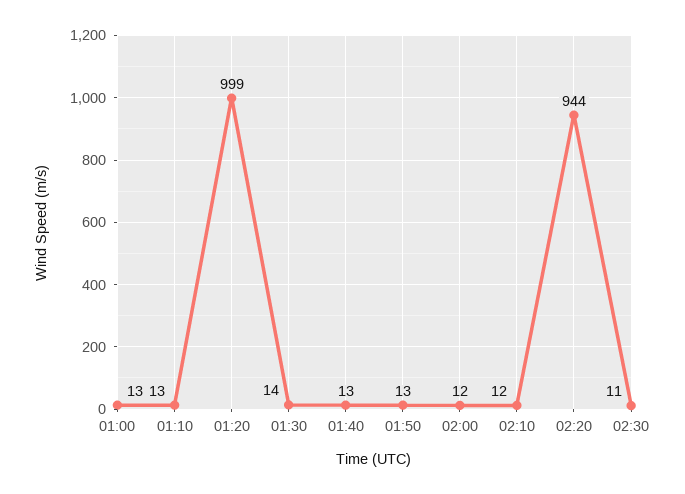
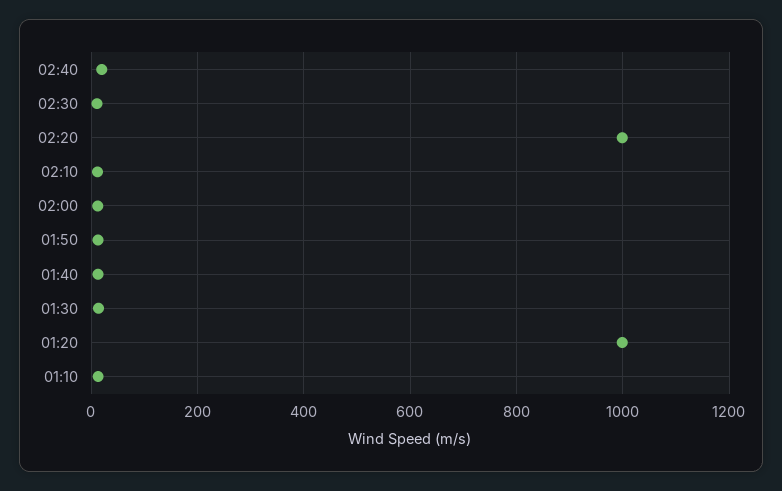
01:00: 13 -> none
02:20: 944 -> 1000
02:40: none -> 20

